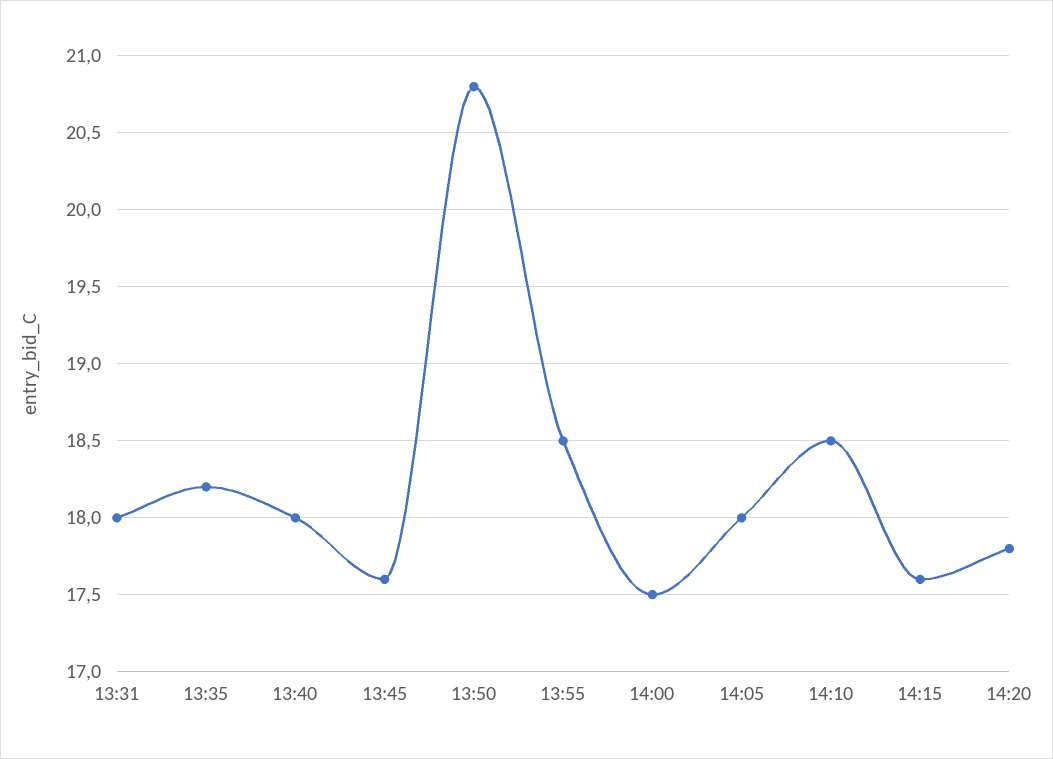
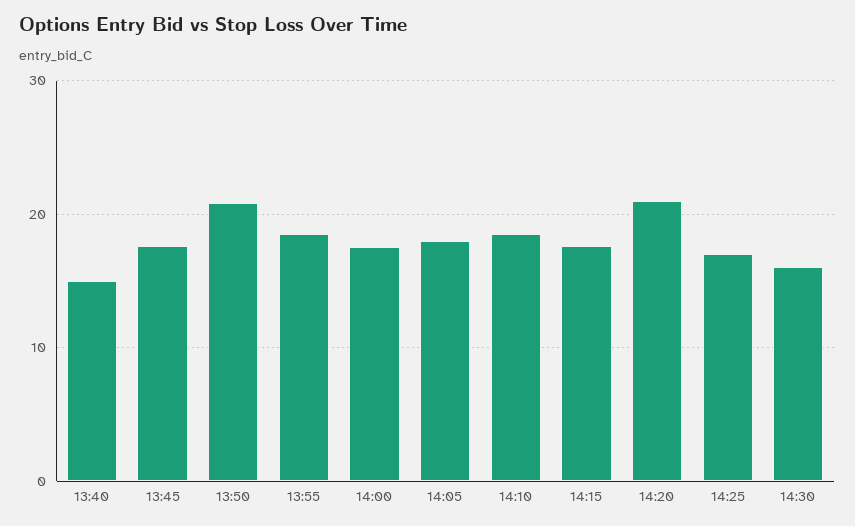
13:31: 18 -> none
13:35: 18.2 -> none
13:40: 18 -> 15
14:20: 17.8 -> 21
14:25: none -> 17
14:30: none -> 16

